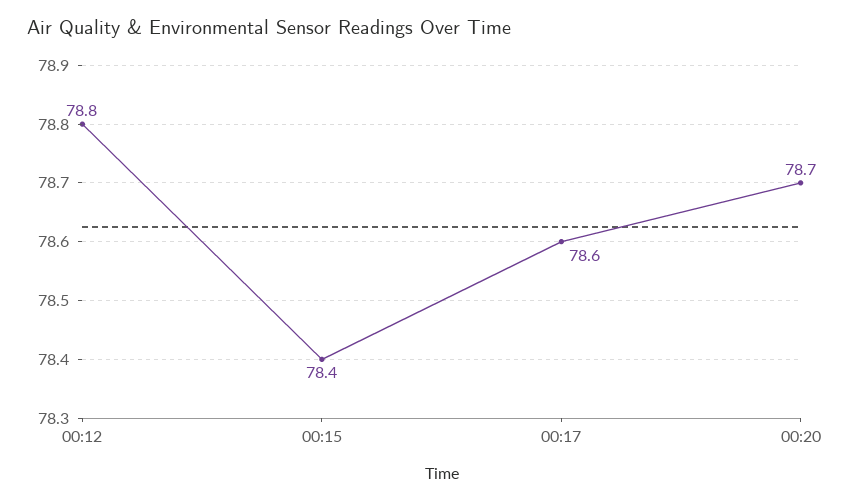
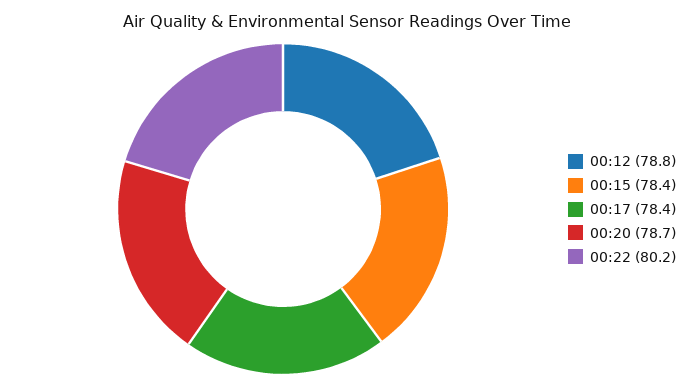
00:17: 78.6 -> 78.4
00:22: none -> 80.2

